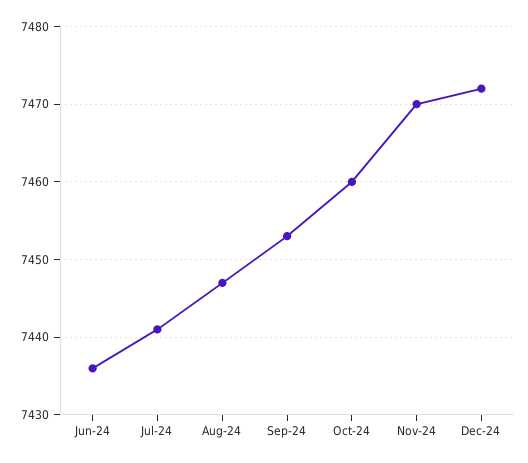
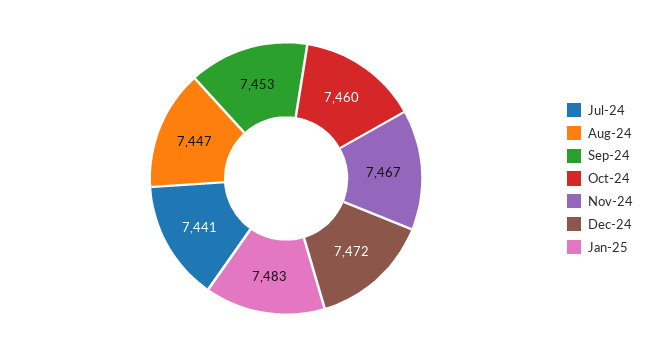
Jun-24: 7436 -> none
Nov-24: 7470 -> 7467
Jan-25: none -> 7483

